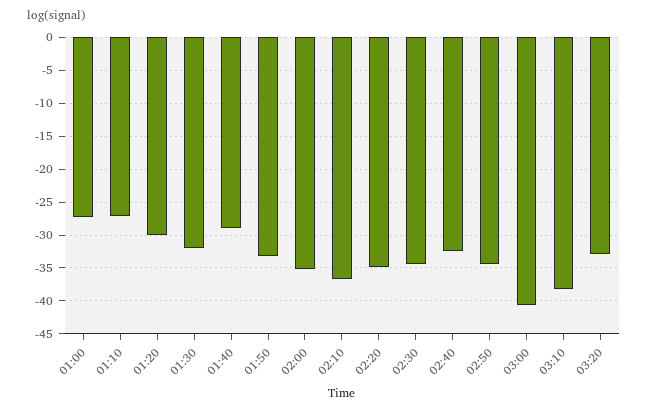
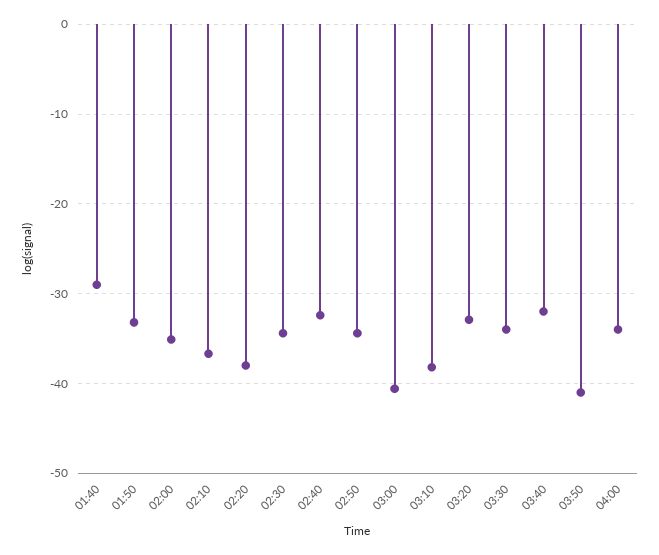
01:00: -27 -> none
01:10: -27 -> none
01:20: -30 -> none
01:30: -32 -> none
02:20: -35 -> -38
03:30: none -> -34
03:40: none -> -32
03:50: none -> -41
04:00: none -> -34

